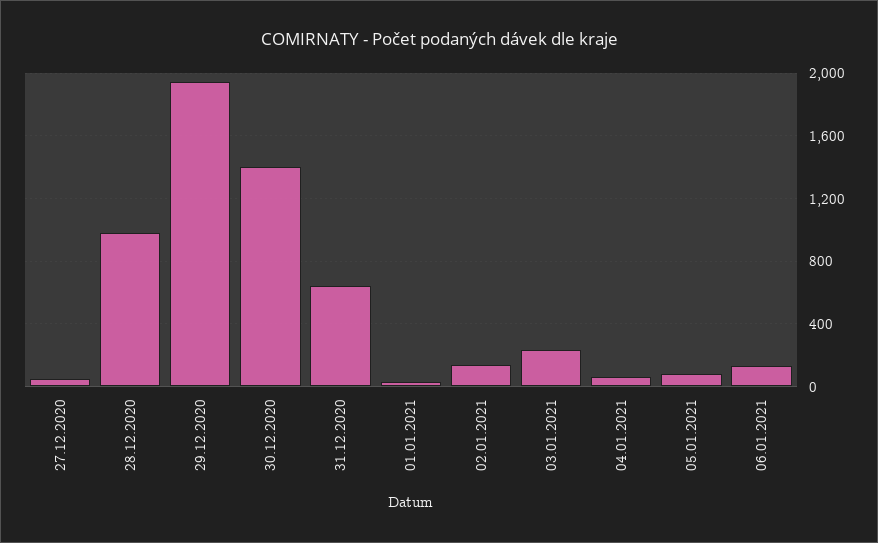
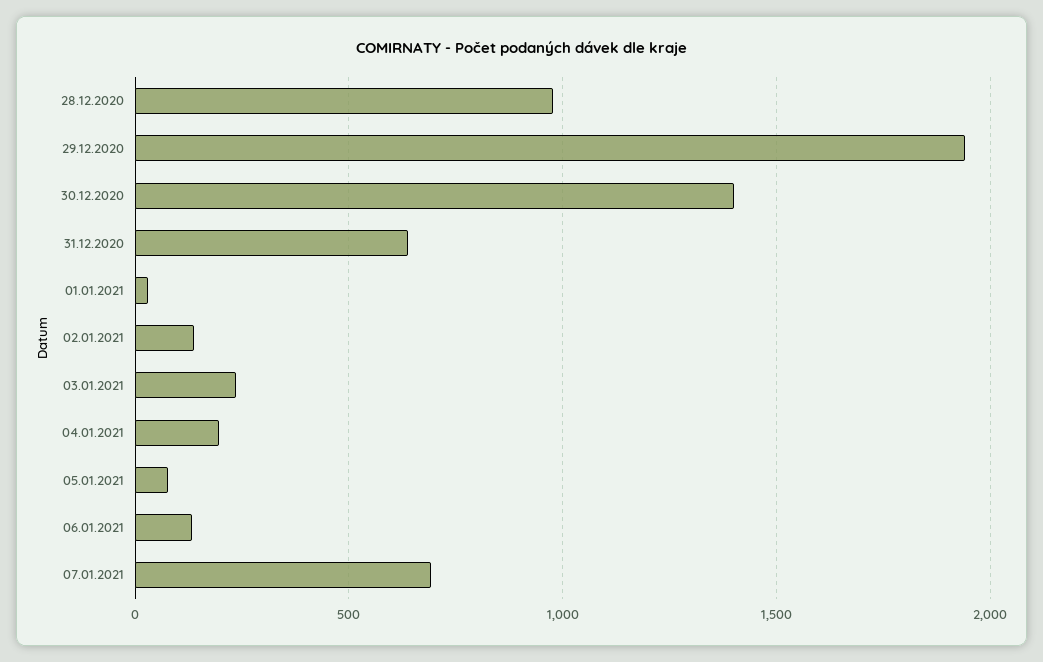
27.12.2020: 50 -> none
04.01.2021: 50 -> 200
07.01.2021: none -> 700

